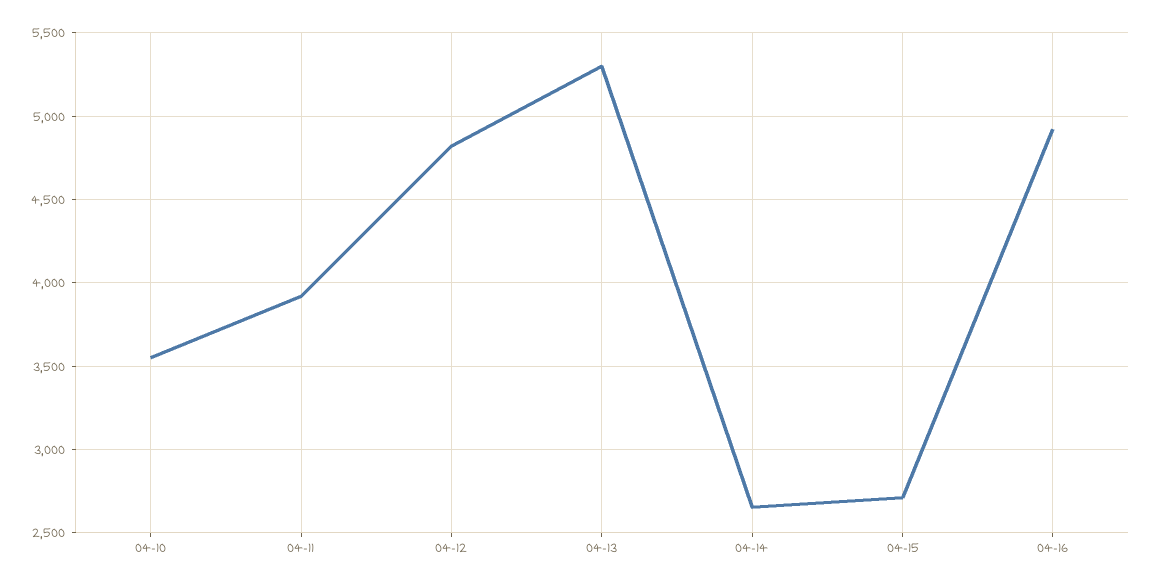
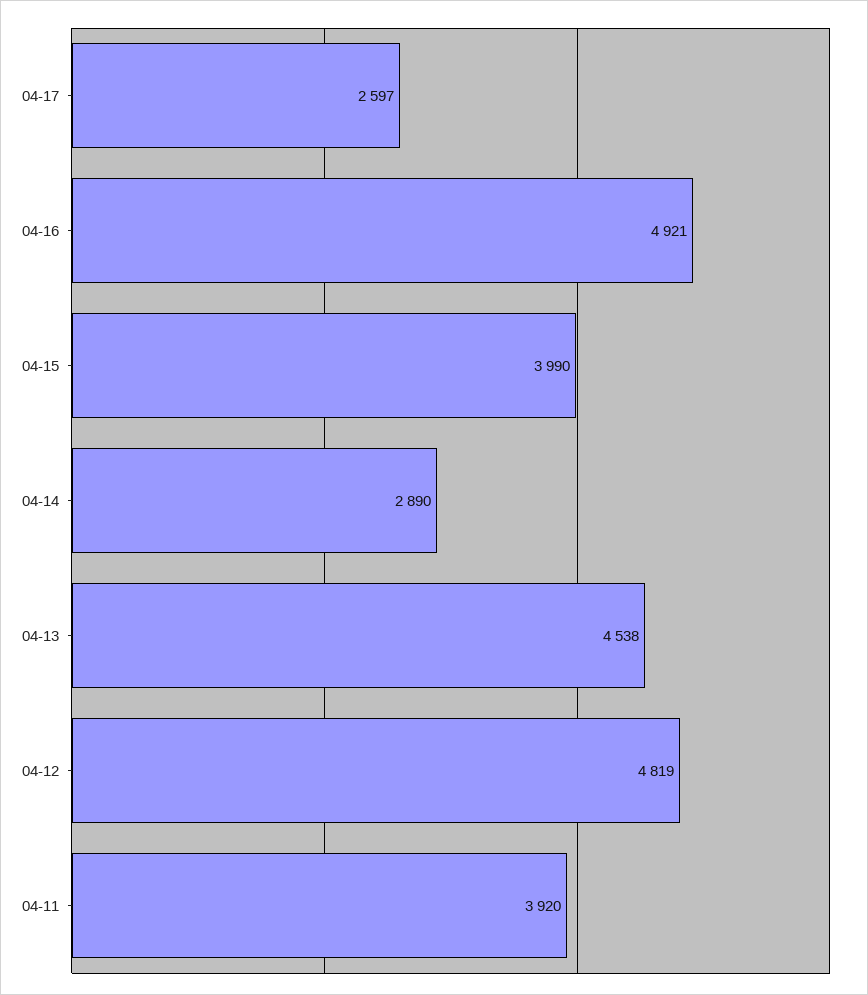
04-10: 3550 -> none
04-13: 5300 -> 4538
04-14: 2650 -> 2890
04-15: 2700 -> 3990
04-17: none -> 2597

